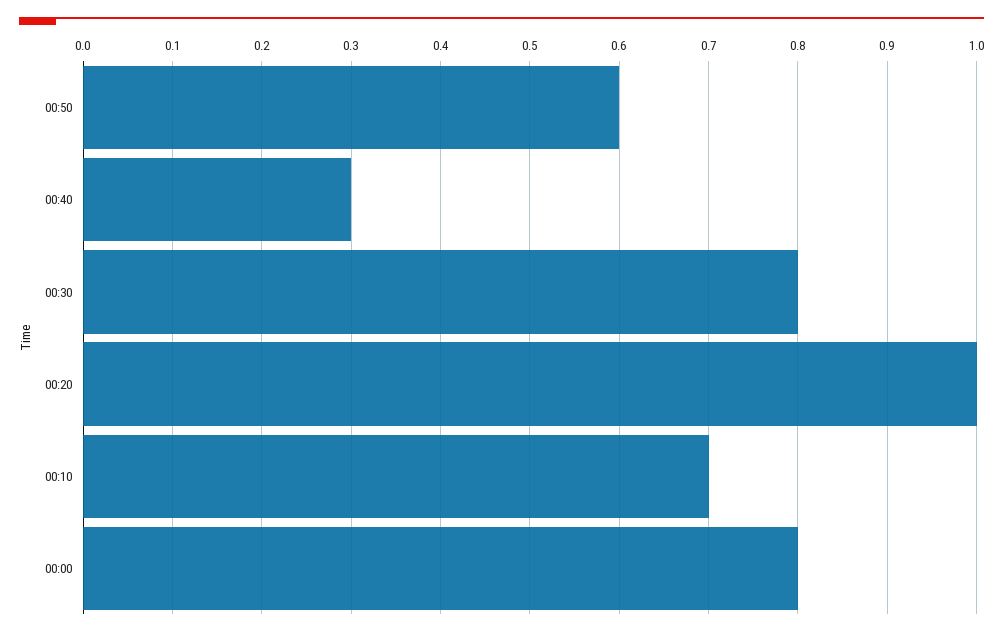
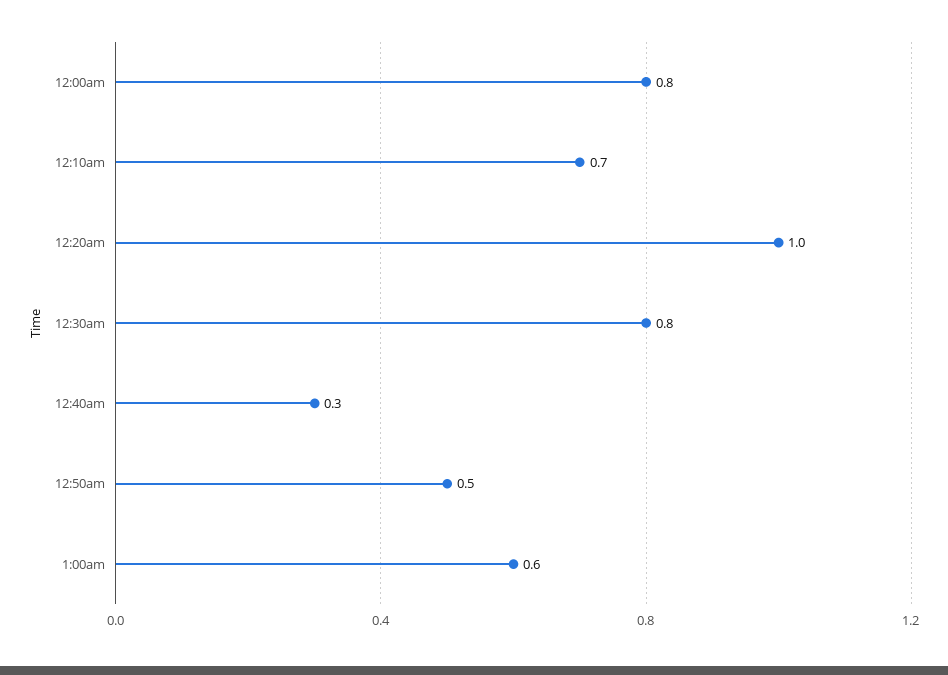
00:50: 0.6 -> 0.5
1:00am: none -> 0.6

